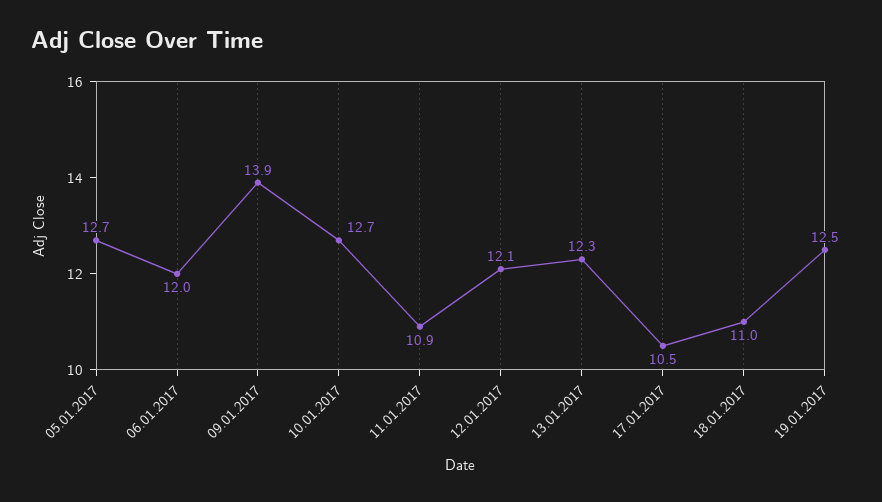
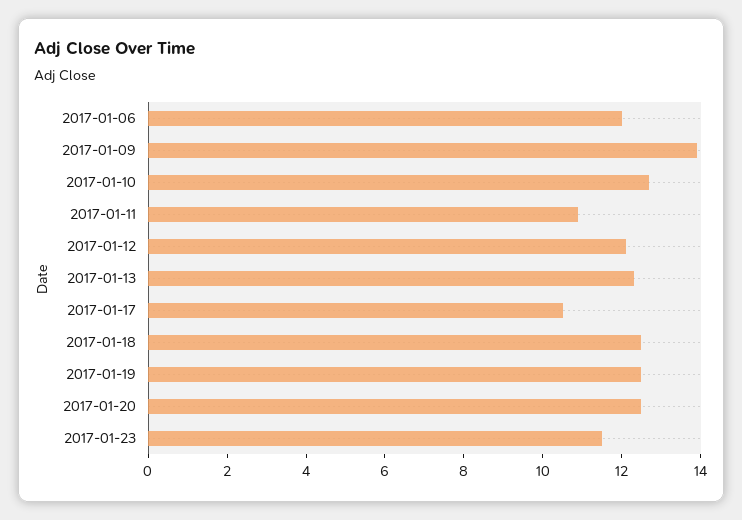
05.01.2017: 12.7 -> none
18.01.2017: 11 -> 12.5
2017-01-20: none -> 12.5
2017-01-23: none -> 11.5

